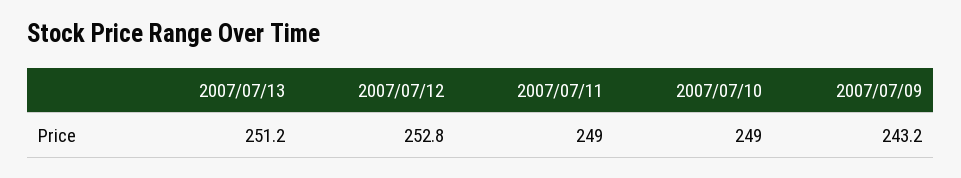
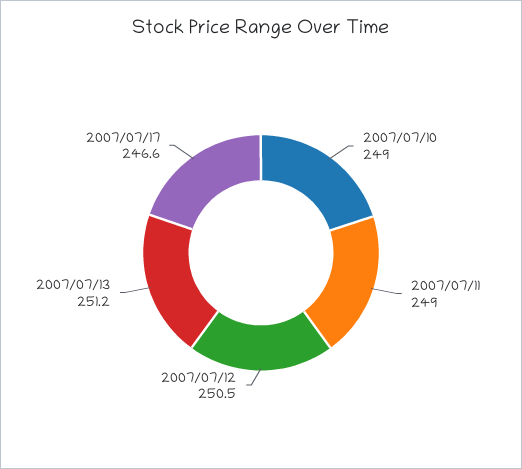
2007/07/12: 252.8 -> 250.5
2007/07/09: 243.2 -> none
2007/07/17: none -> 246.6

